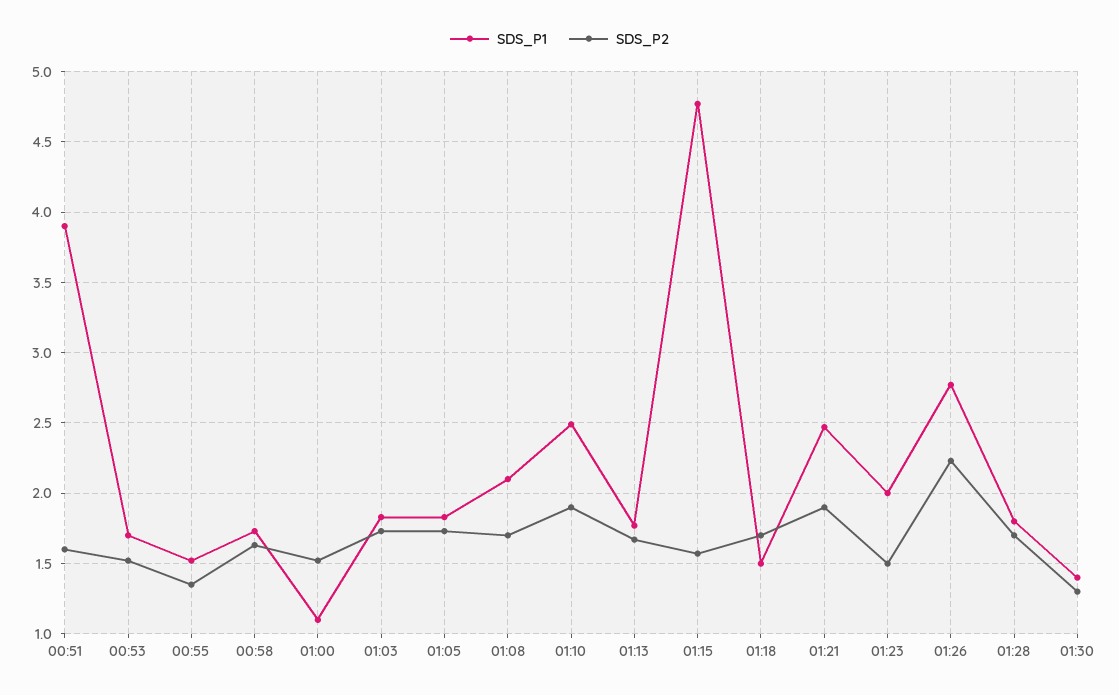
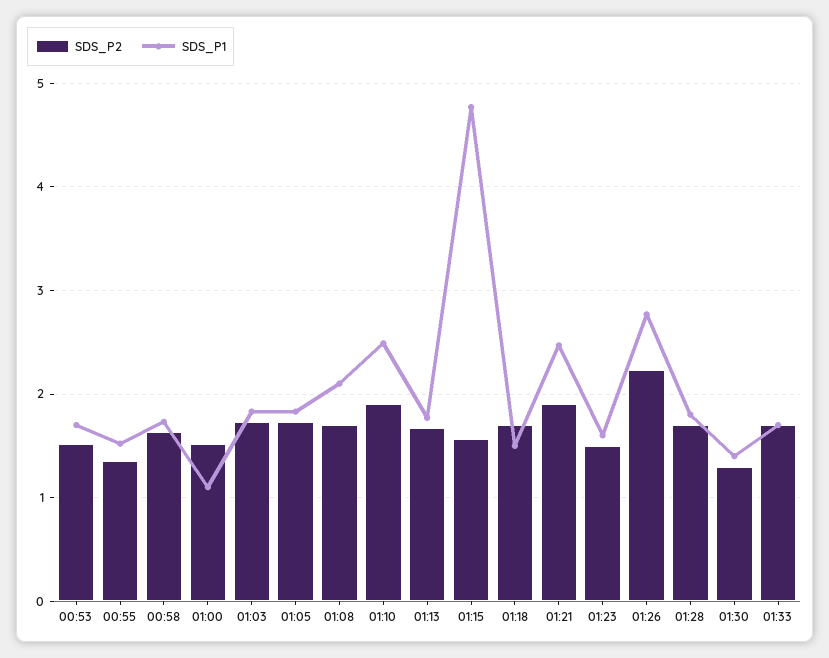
SDS_P1, 00:51: 3.9 -> none
SDS_P2, 00:51: 1.6 -> none
SDS_P1, 01:23: 2 -> 1.6
SDS_P2, 01:33: none -> 1.7
SDS_P1, 01:33: none -> 1.7

